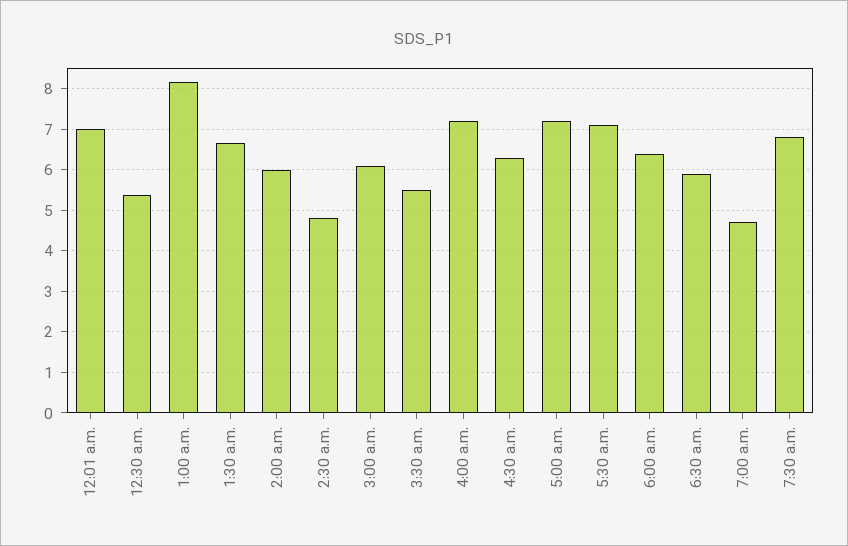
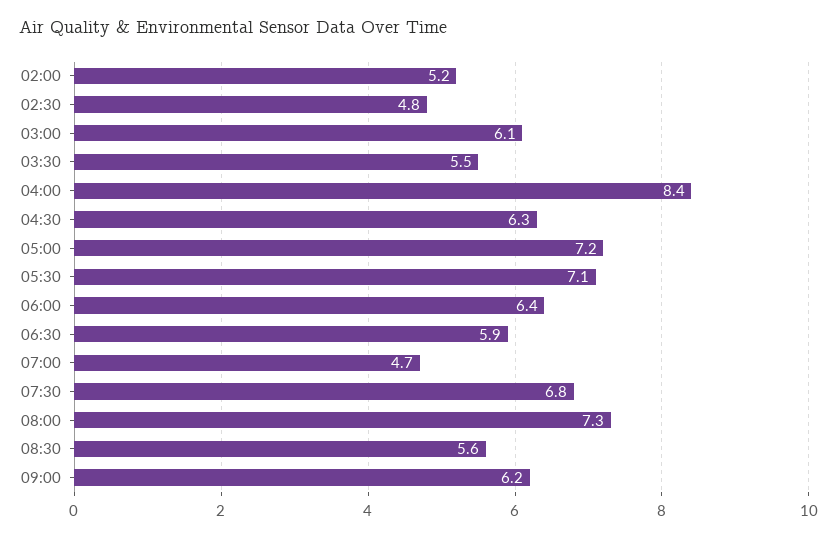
12:01 a.m.: 7 -> none
12:30 a.m.: 5.4 -> none
1:00 a.m.: 8.2 -> none
1:30 a.m.: 6.6 -> none
2:00 a.m.: 6 -> 5.2
4:00 a.m.: 7.2 -> 8.4
08:00: none -> 7.3
08:30: none -> 5.6
09:00: none -> 6.2

